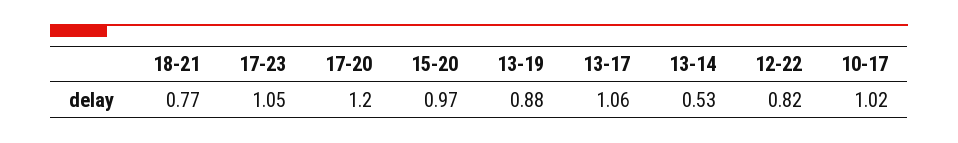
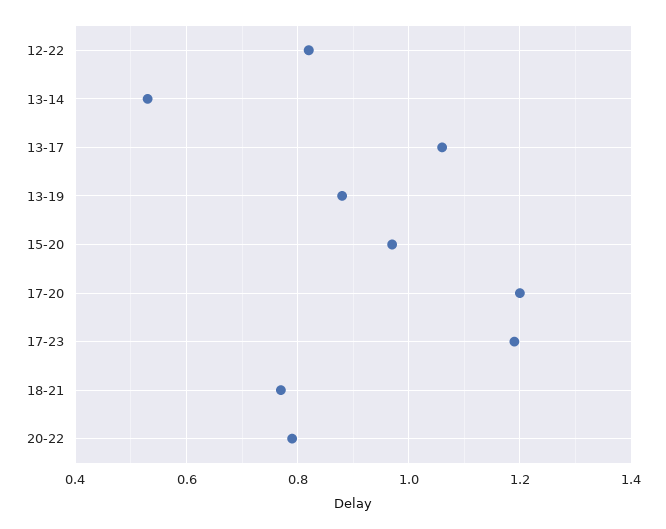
17-23: 1.05 -> 1.2
10-17: 1.02 -> none
20-22: none -> 0.8

